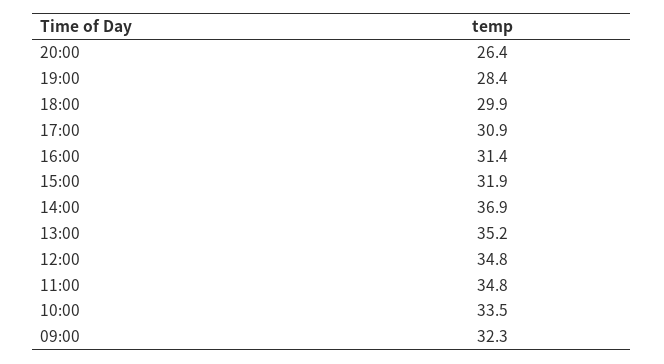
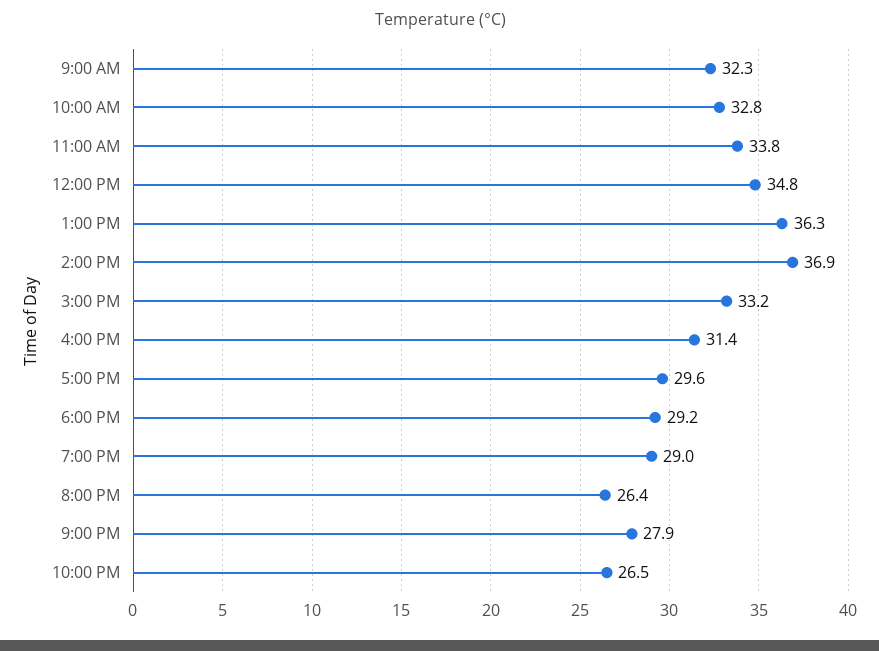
19:00: 28.4 -> 29
18:00: 29.9 -> 29.2
17:00: 30.9 -> 29.6
15:00: 31.9 -> 33.2
13:00: 35.2 -> 36.3
11:00: 34.8 -> 33.8
10:00: 33.5 -> 32.8
9:00 PM: none -> 27.9
10:00 PM: none -> 26.5

